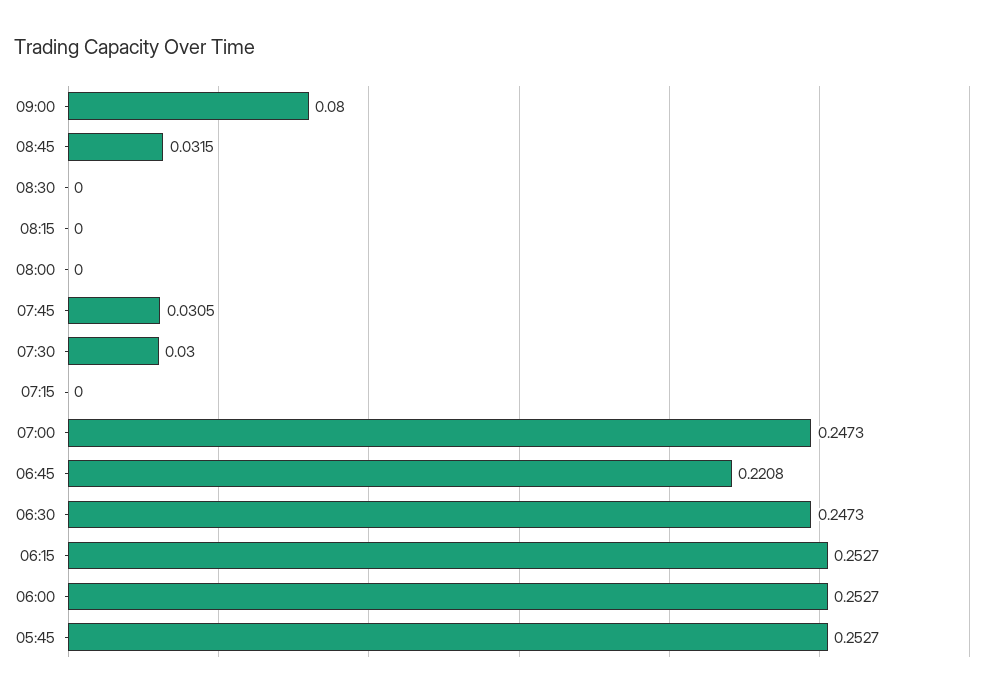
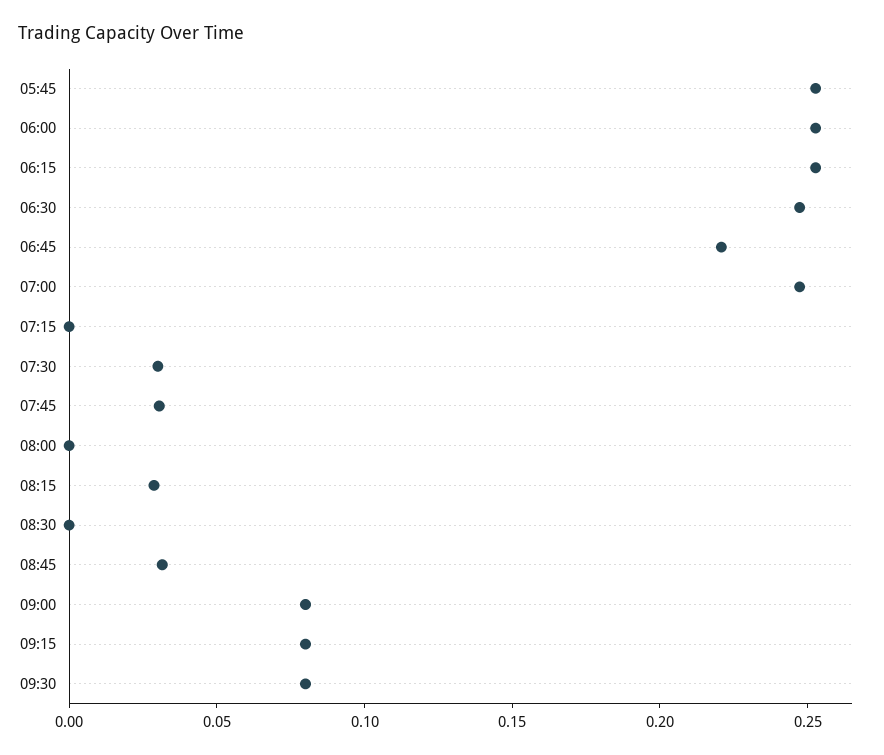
08:15: 0 -> 0.03
09:15: none -> 0.08
09:30: none -> 0.08

